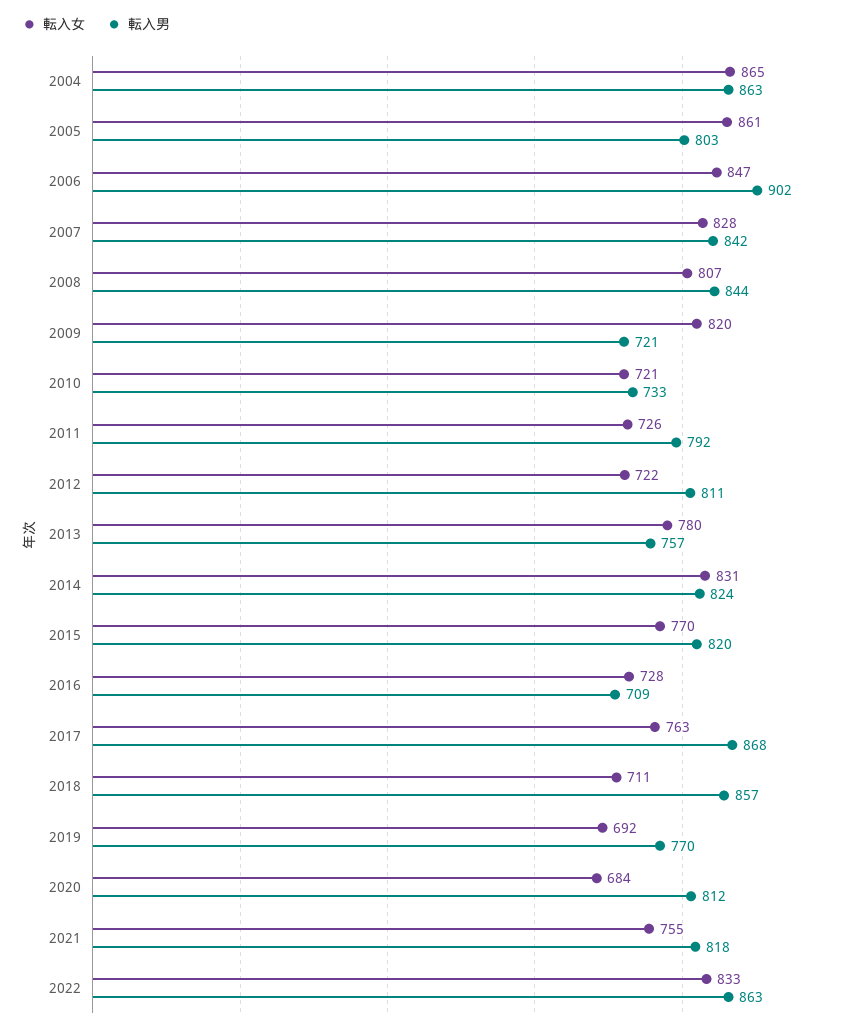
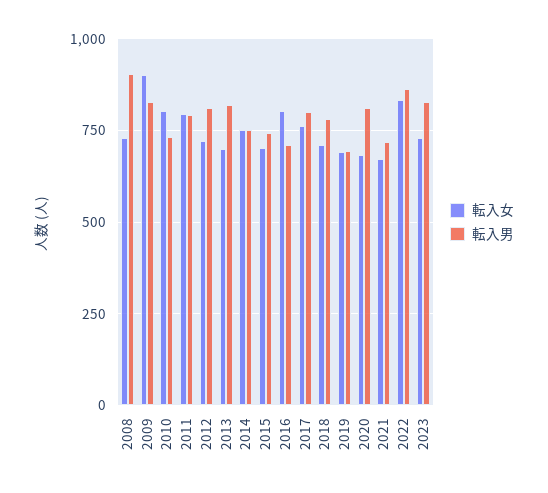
転入女, 2004: 865 -> none
転入男, 2004: 863 -> none
転入女, 2005: 861 -> none
転入男, 2005: 803 -> none
転入女, 2006: 847 -> none
転入男, 2006: 902 -> none
転入女, 2007: 828 -> none
転入男, 2007: 842 -> none
転入女, 2008: 807 -> 725
転入男, 2008: 844 -> 900
転入女, 2009: 820 -> 900
転入男, 2009: 721 -> 825
転入女, 2010: 721 -> 800
転入女, 2011: 726 -> 800
転入女, 2013: 780 -> 700
転入男, 2013: 757 -> 825
転入女, 2014: 831 -> 750
転入男, 2014: 824 -> 750
転入女, 2015: 770 -> 700
転入男, 2015: 820 -> 750
転入女, 2016: 728 -> 800
転入男, 2017: 868 -> 800
転入男, 2018: 857 -> 775
転入男, 2019: 770 -> 700
転入女, 2021: 755 -> 675
転入男, 2021: 818 -> 725
転入女, 2023: none -> 725
転入男, 2023: none -> 825

